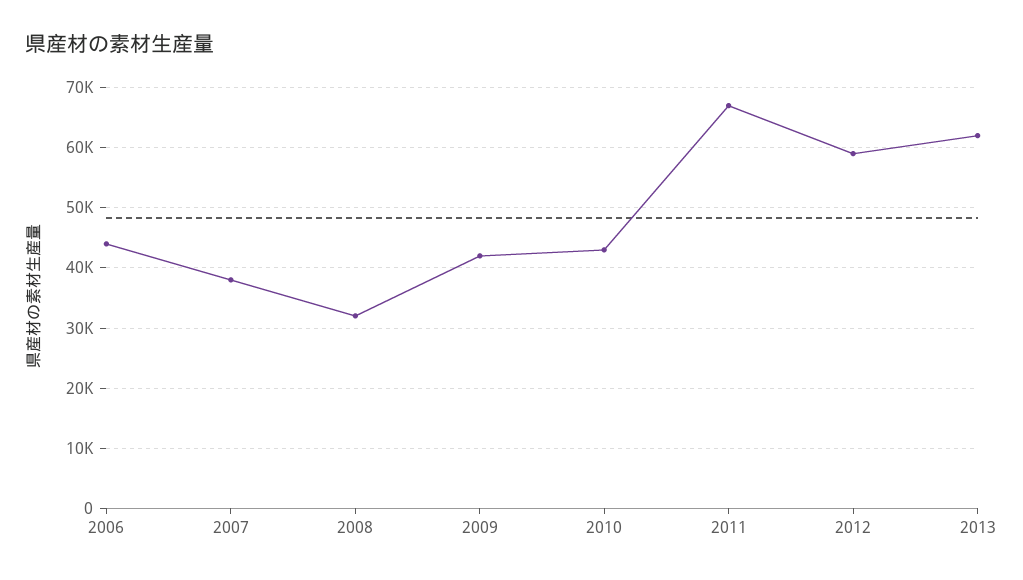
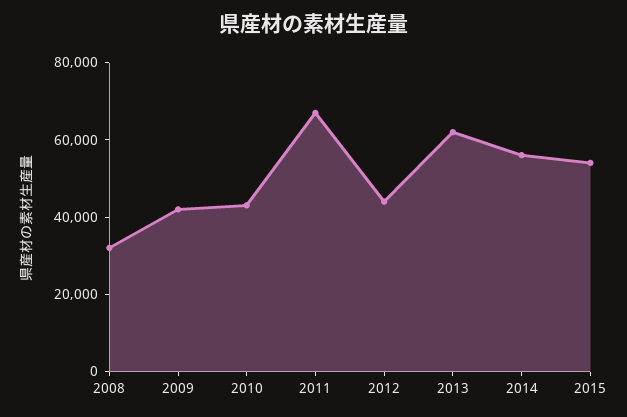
2006: 44000 -> none
2007: 38000 -> none
2012: 59000 -> 45000
2014: none -> 55000
2015: none -> 55000

